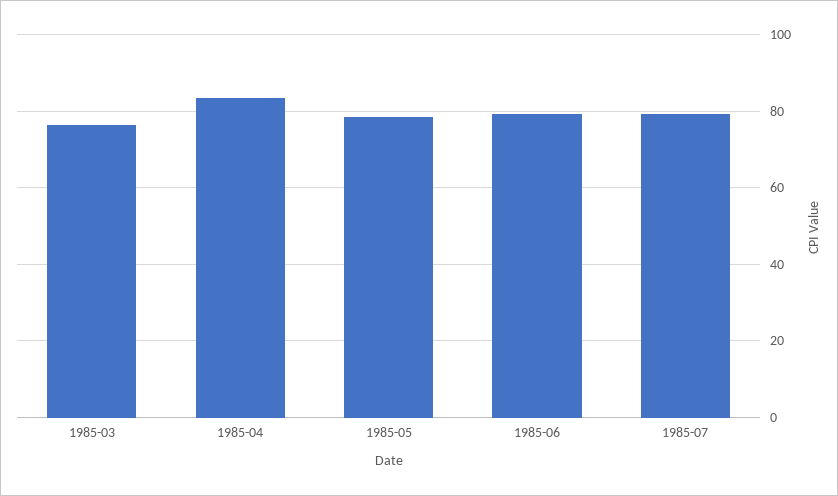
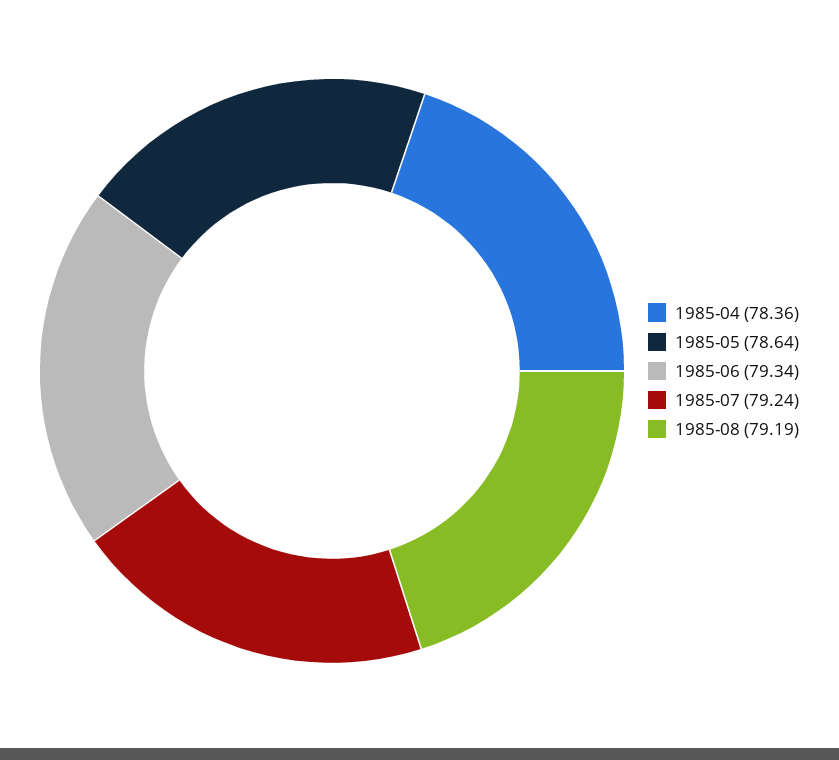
1985-03: 76 -> none
1985-04: 84 -> 78.36
1985-08: none -> 79.19

